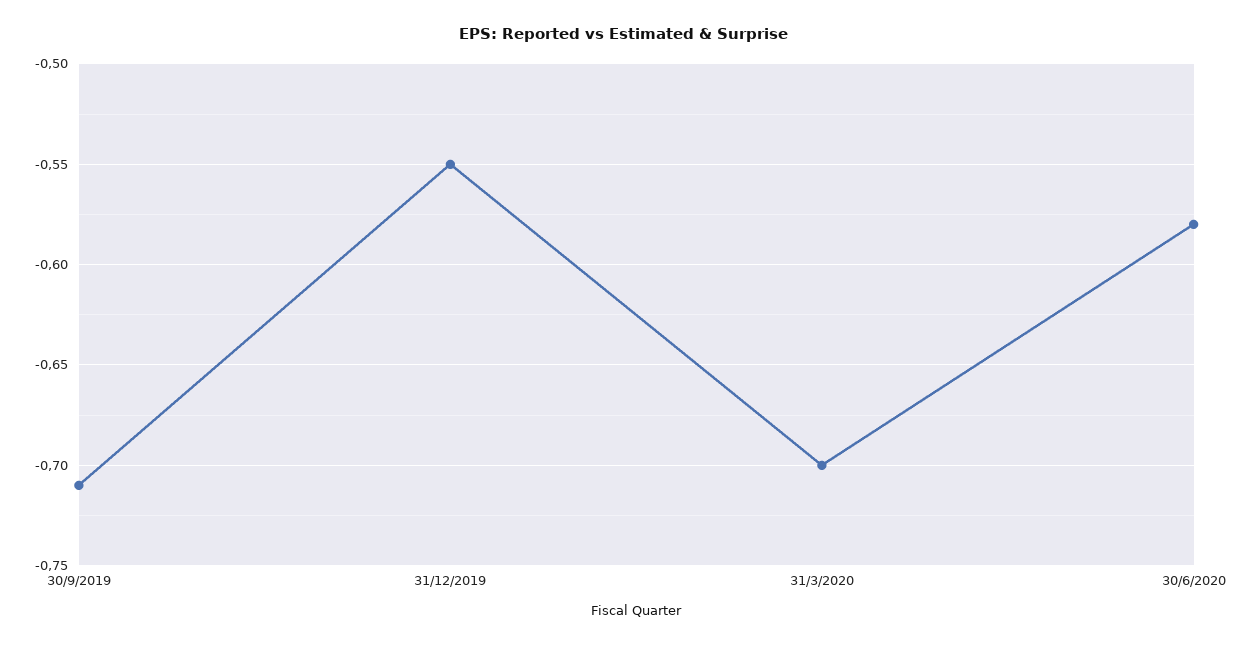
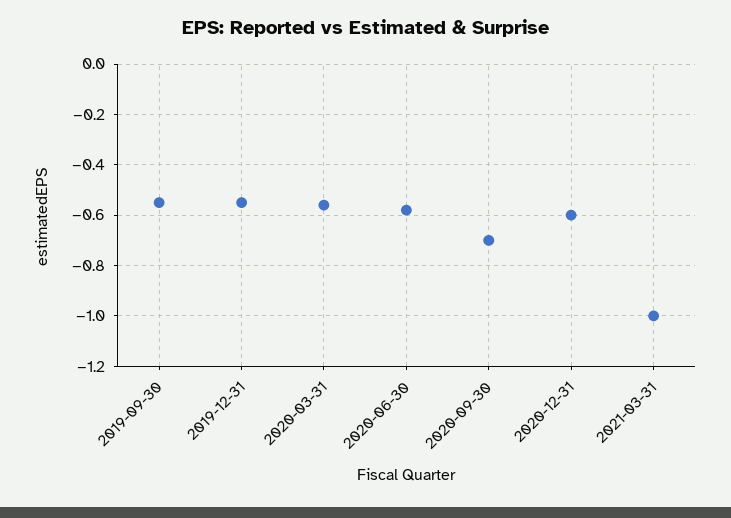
30/9/2019: -0.71 -> -0.55
31/3/2020: -0.7 -> -0.55
2020-09-30: none -> -0.7
2020-12-31: none -> -0.6
2021-03-31: none -> -1

